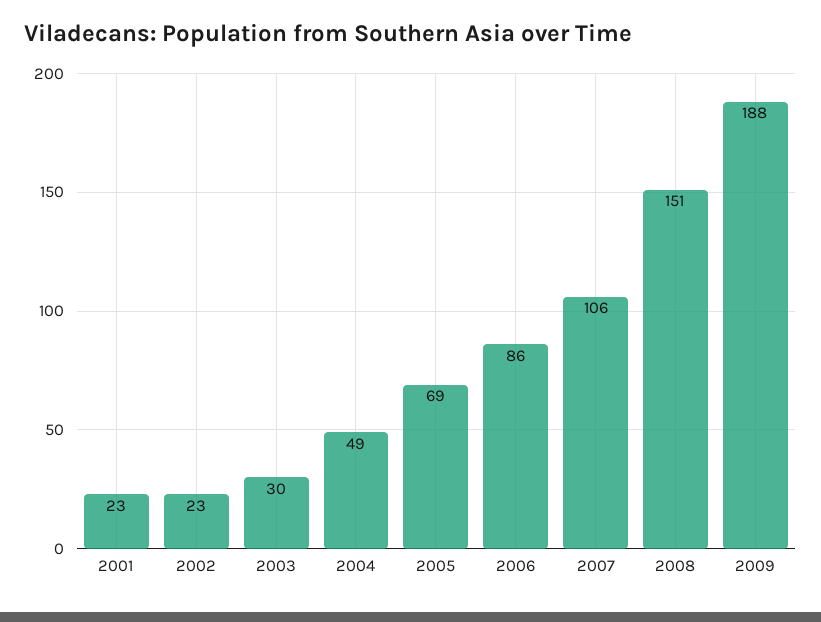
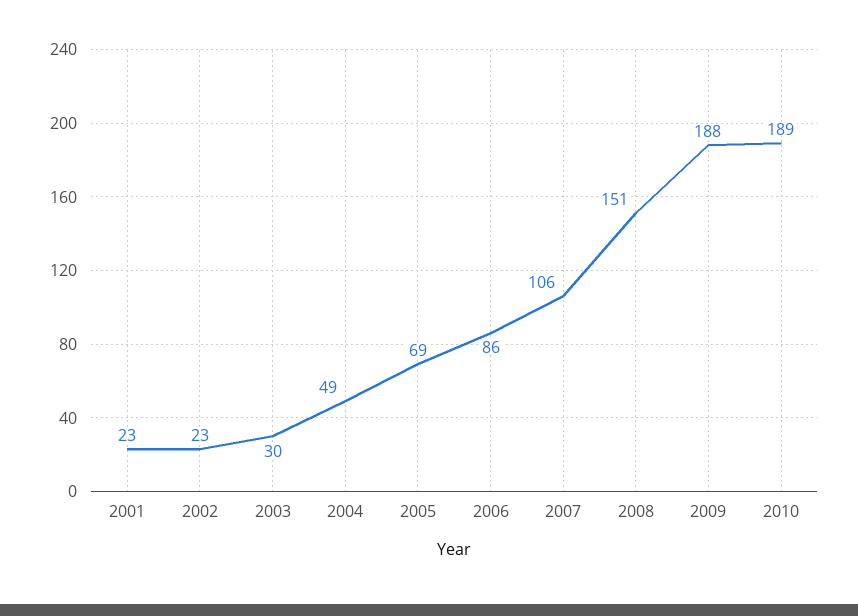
2010: none -> 189

